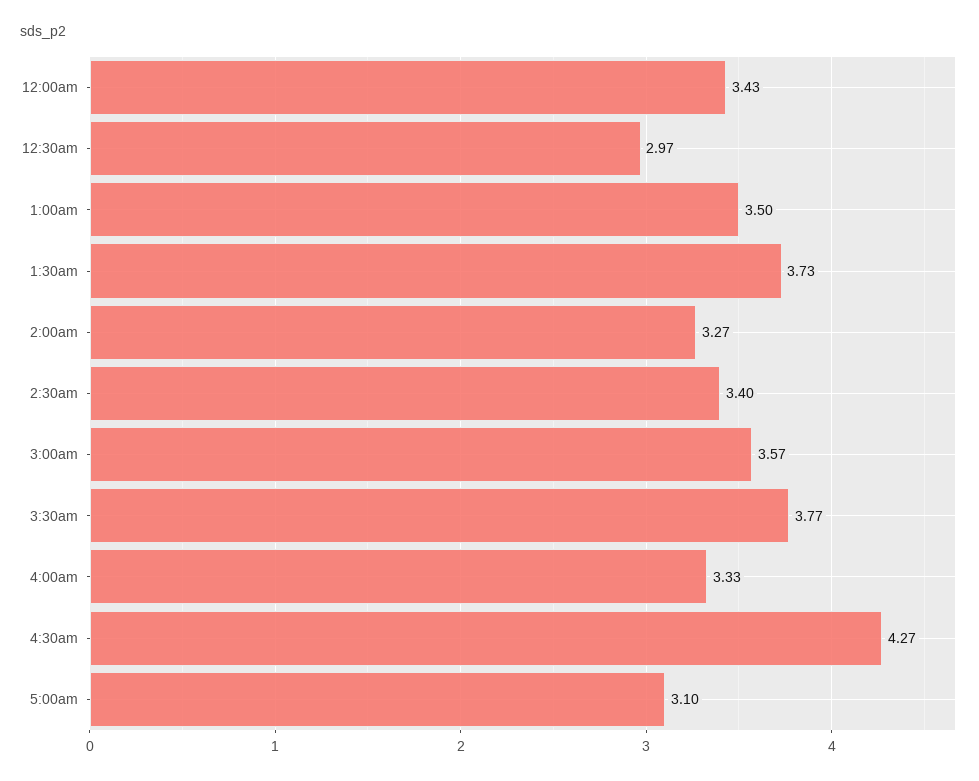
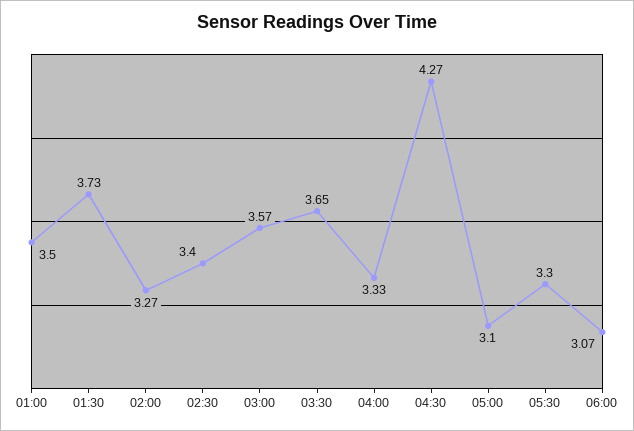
12:00am: 3.43 -> none
12:30am: 2.97 -> none
3:30am: 3.77 -> 3.65
05:30: none -> 3.3
06:00: none -> 3.07

